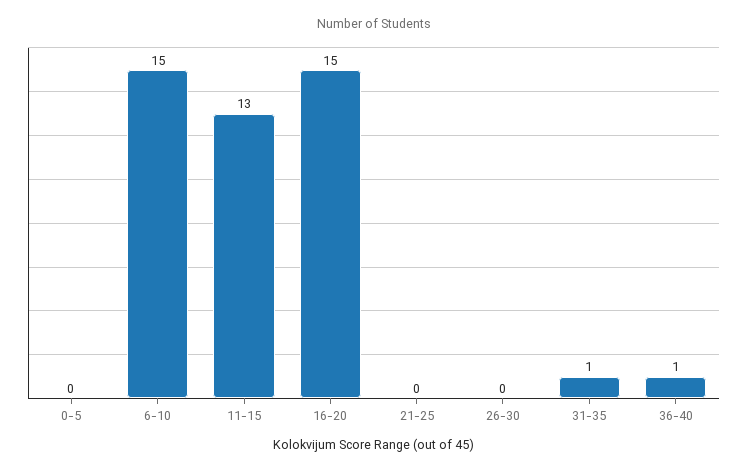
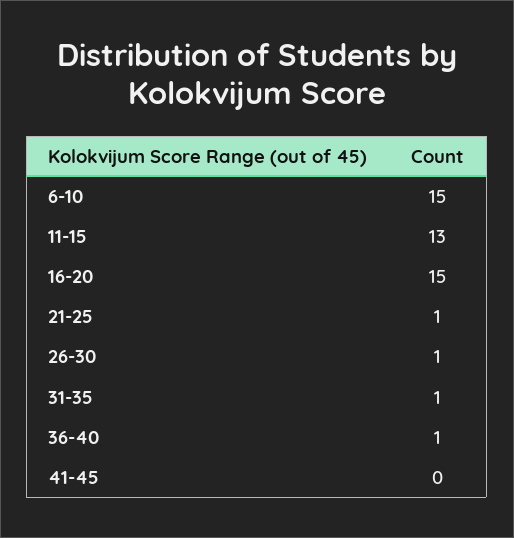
0-5: 0 -> none
21-25: 0 -> 1
26-30: 0 -> 1
41-45: none -> 0

